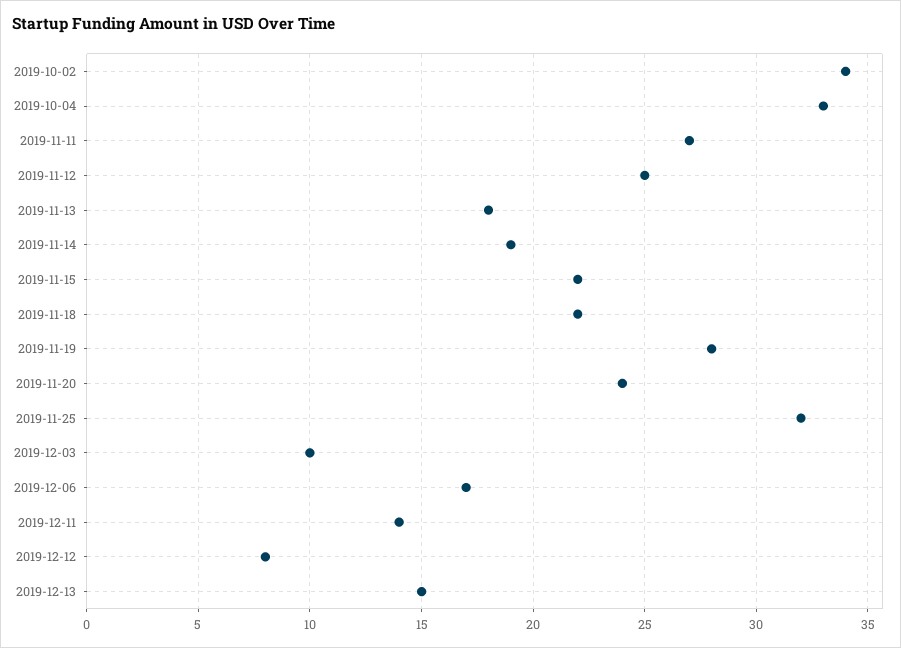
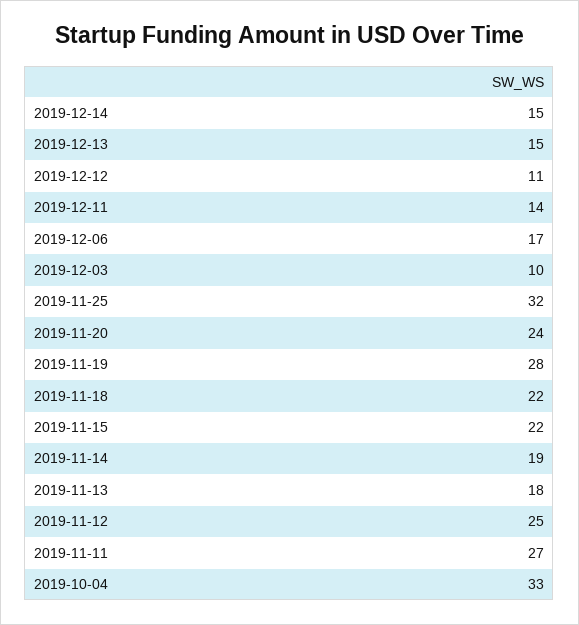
2019-10-02: 34 -> none
2019-12-12: 8 -> 11
2019-12-14: none -> 15

